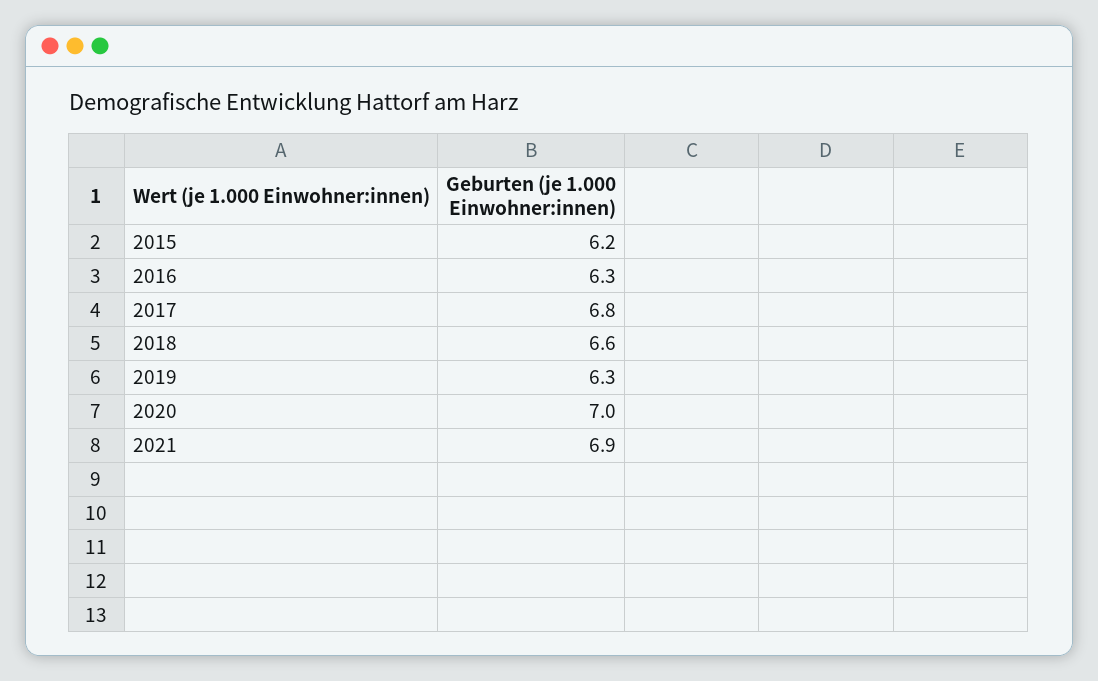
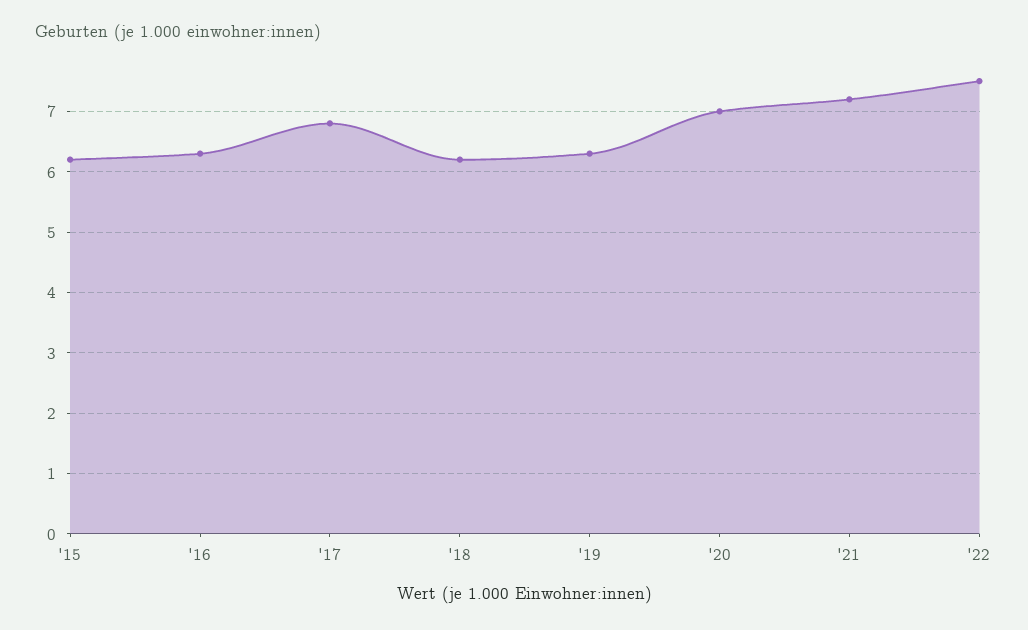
2018: 6.6 -> 6.2
2021: 6.9 -> 7.2
'22: none -> 7.5

